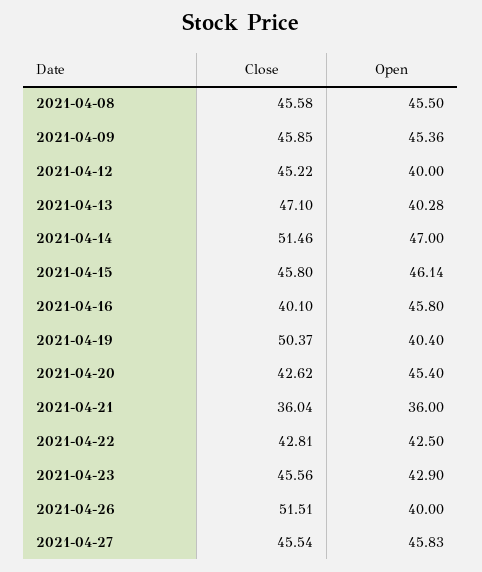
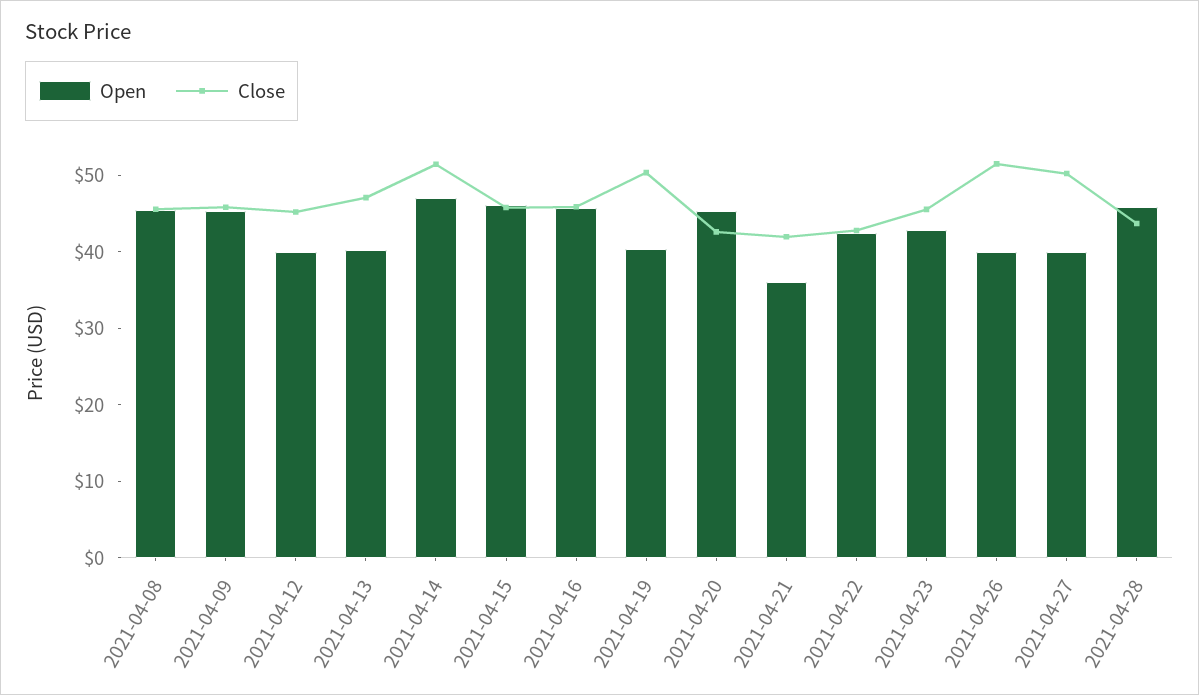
Close, 2021-04-16: 40.1 -> 46
Close, 2021-04-21: 36.04 -> 42
Close, 2021-04-27: 45.54 -> 50
Open, 2021-04-27: 45.83 -> 40
Open, 2021-04-28: none -> 46
Close, 2021-04-28: none -> 44

